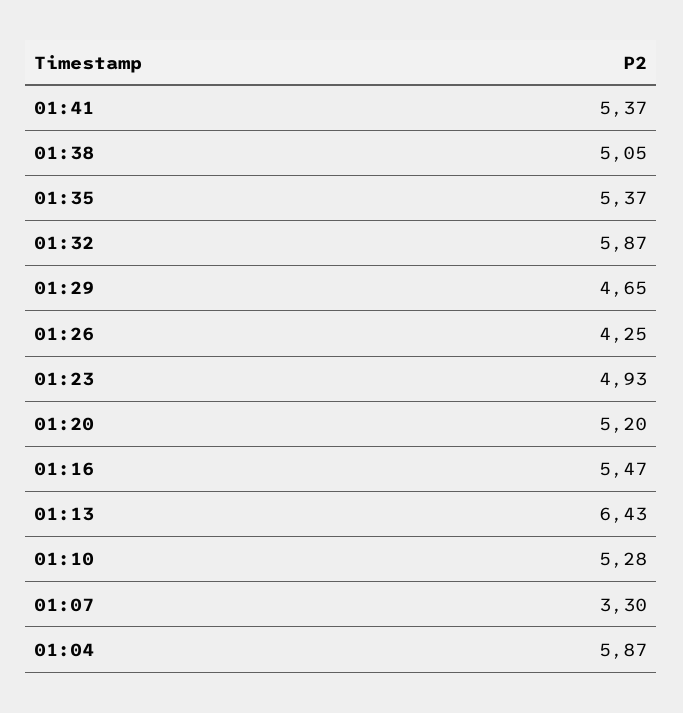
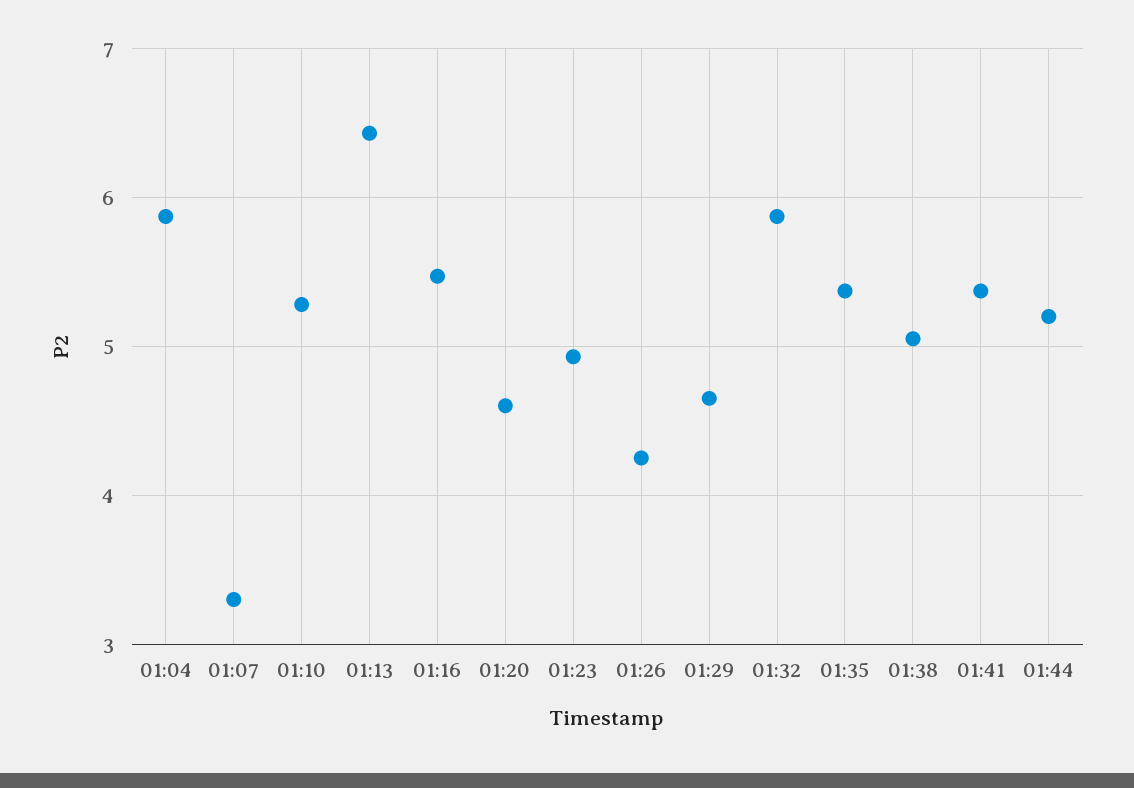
01:20: 5.2 -> 4.6
01:44: none -> 5.2

